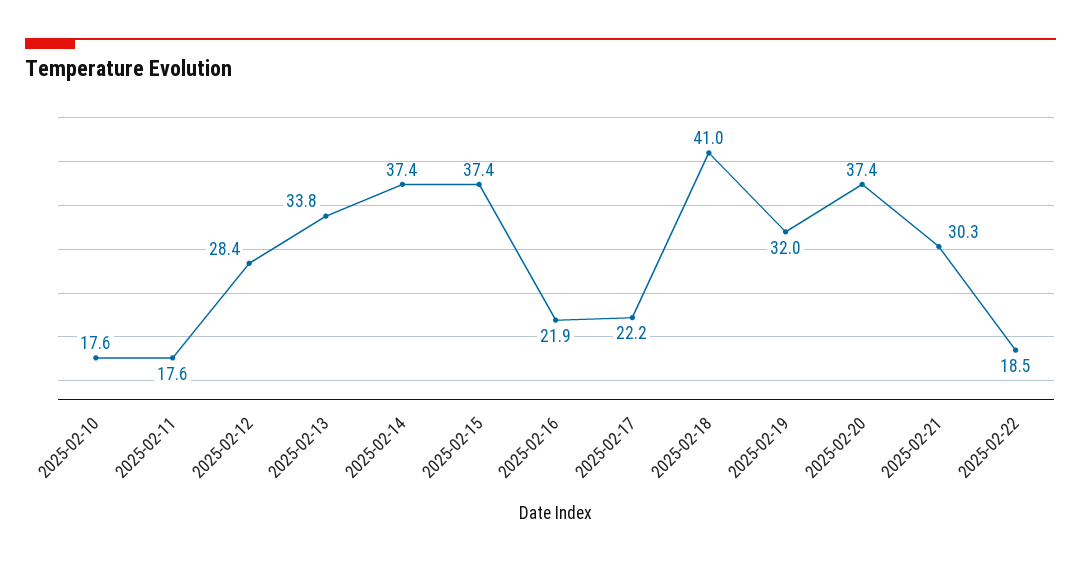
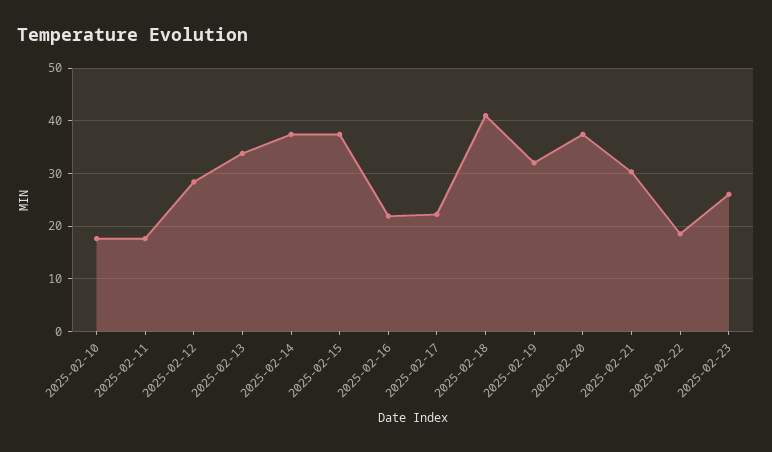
2025-02-23: none -> 26

